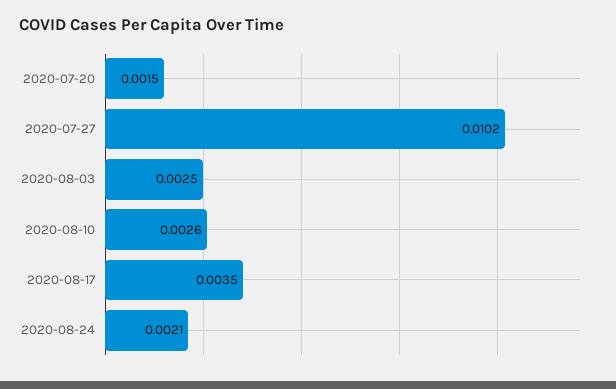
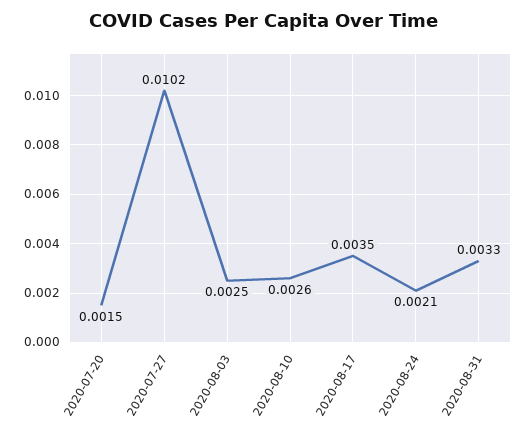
2020-08-31: none -> 0.0033

